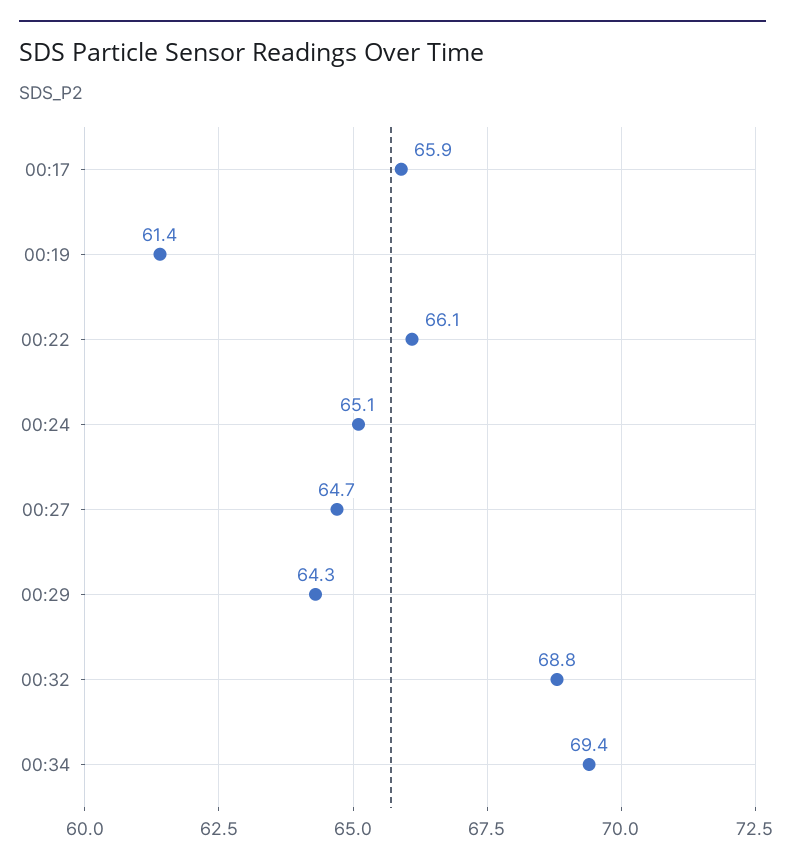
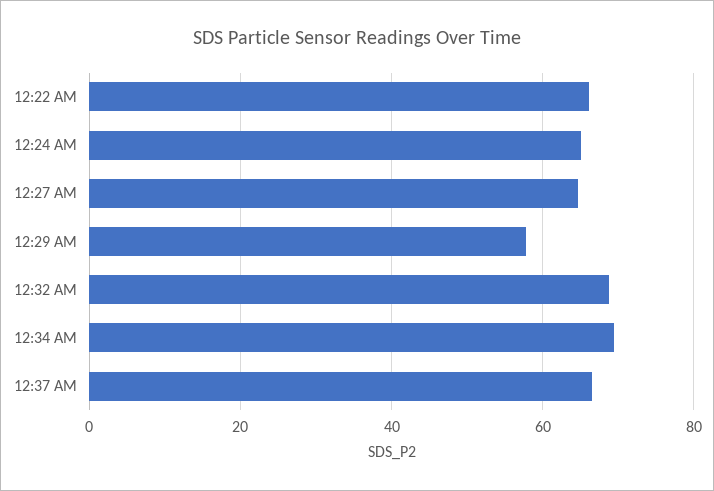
00:17: 65.9 -> none
00:19: 61.4 -> none
00:29: 64.3 -> 58
12:37 AM: none -> 66

